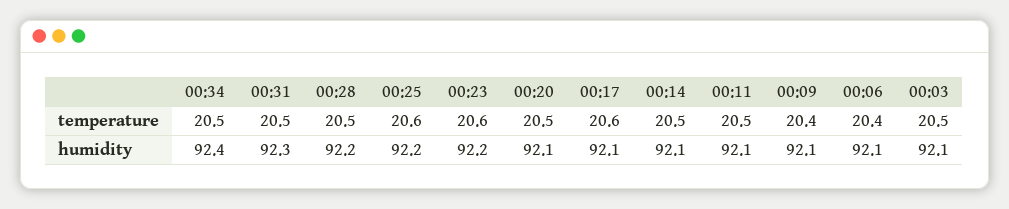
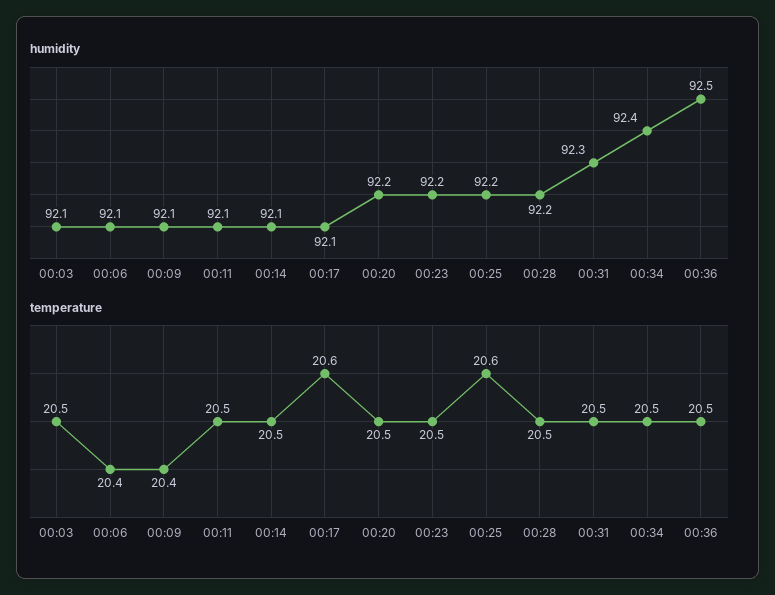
temperature, 00:23: 20.6 -> 20.5
humidity, 00:20: 92.1 -> 92.2
humidity, 00:36: none -> 92.5
temperature, 00:36: none -> 20.5

